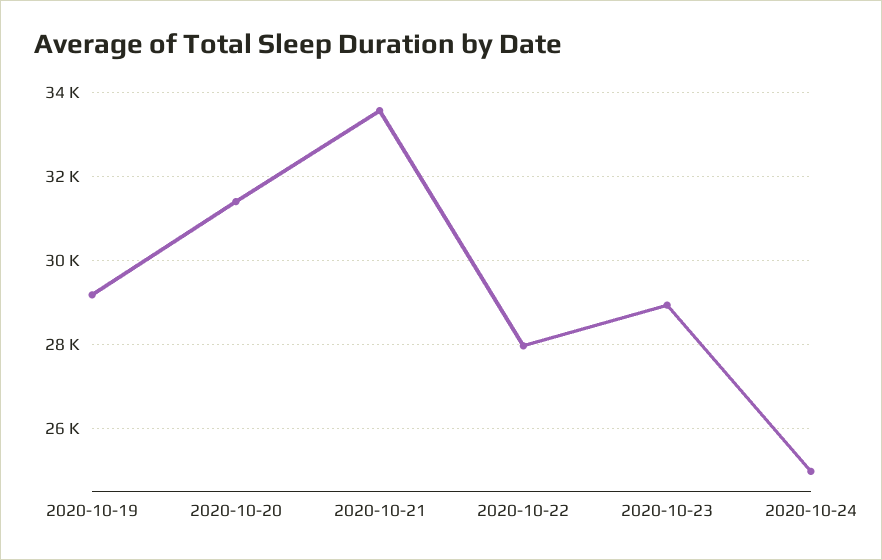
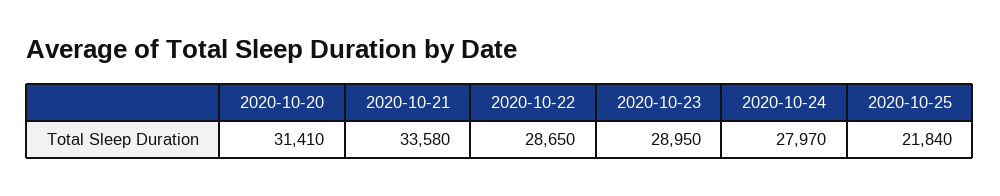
2020-10-19: 29200 -> none
2020-10-22: 28000 -> 28650
2020-10-24: 25000 -> 27970
2020-10-25: none -> 21840

